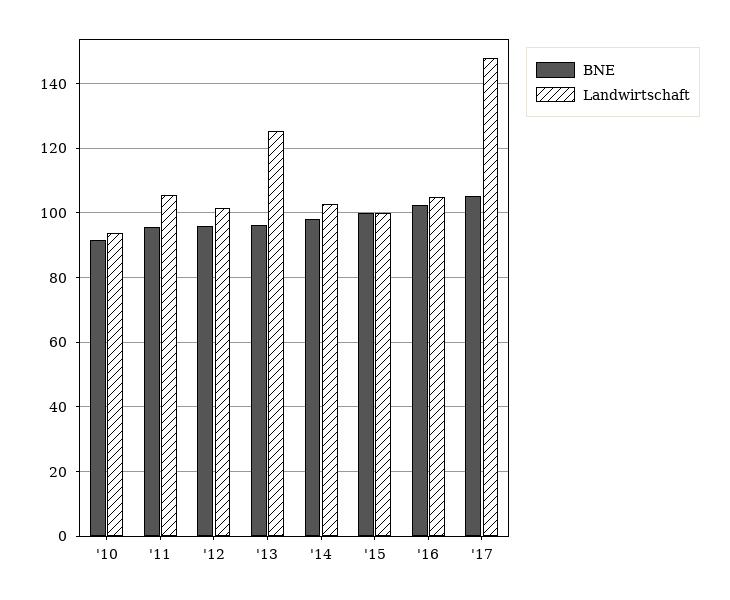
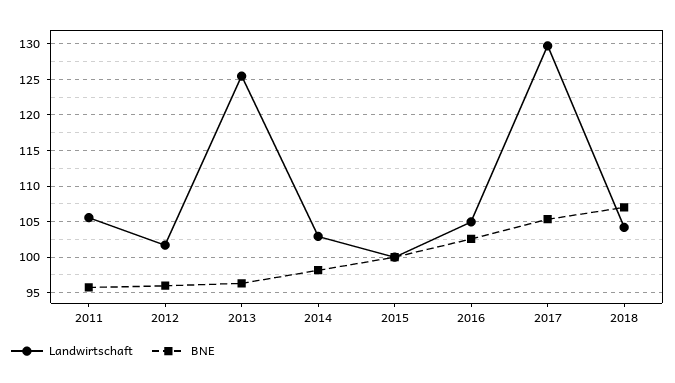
BNE, '10: 92 -> none
Landwirtschaft, '10: 94 -> none
Landwirtschaft, '17: 148 -> 130
Landwirtschaft, 2018: none -> 104
BNE, 2018: none -> 107

